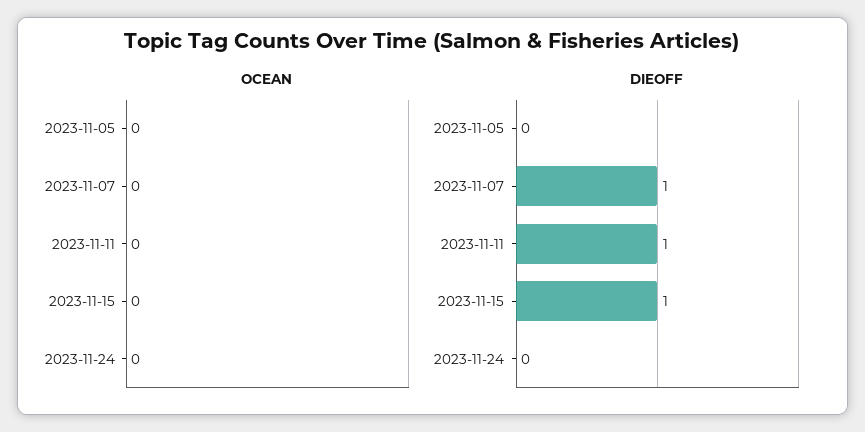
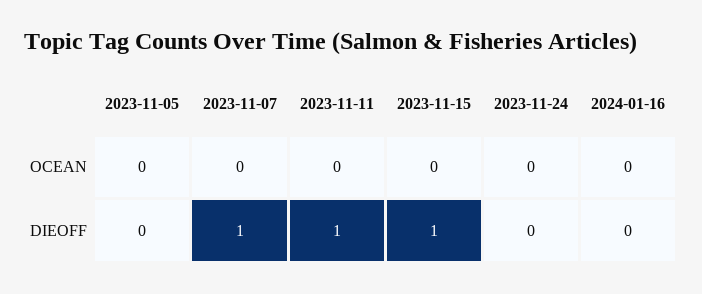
OCEAN, 2024-01-16: none -> 0
DIEOFF, 2024-01-16: none -> 0

